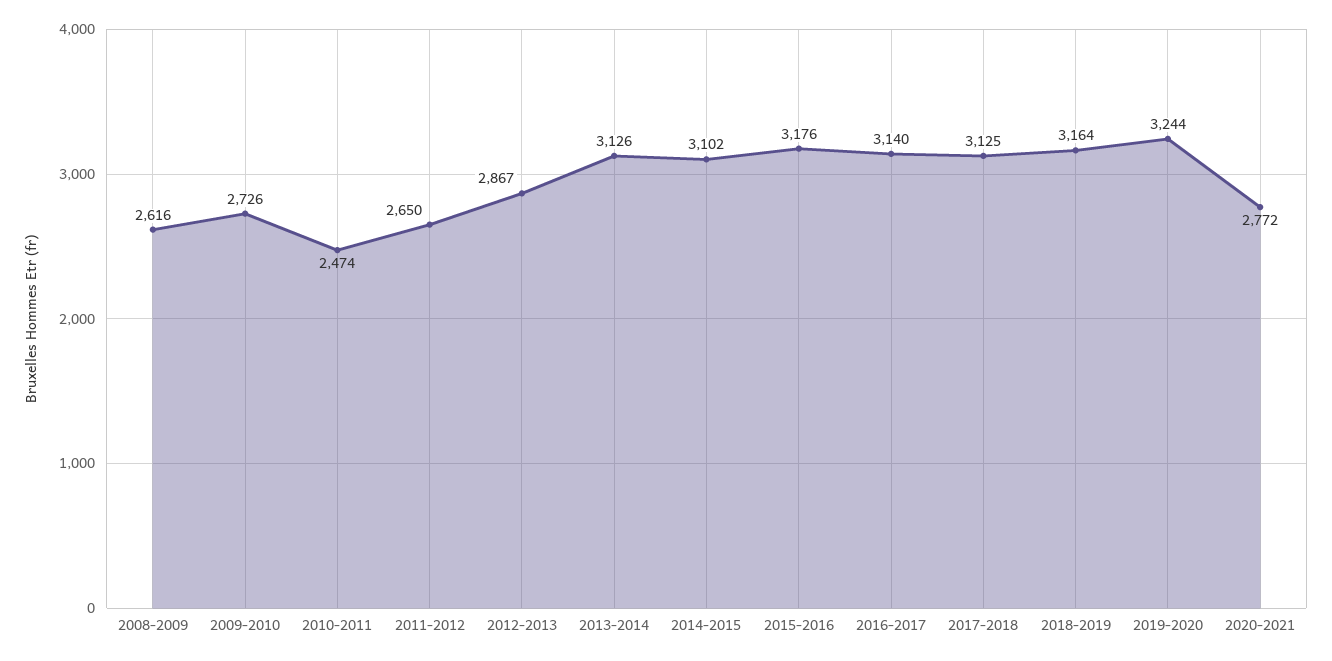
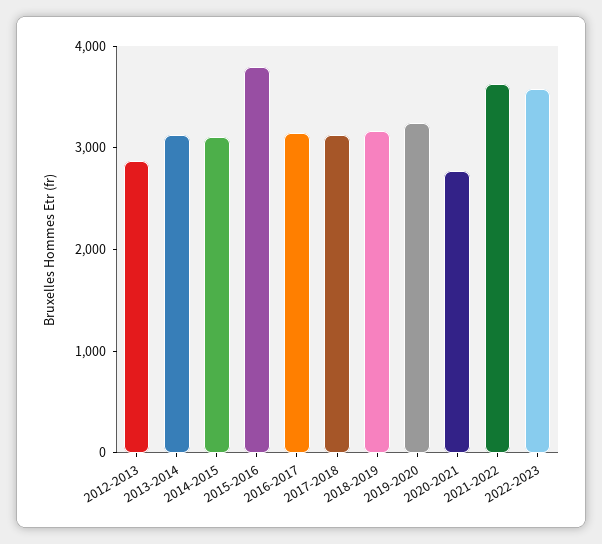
2008-2009: 2616 -> none
2009-2010: 2726 -> none
2010-2011: 2474 -> none
2011-2012: 2650 -> none
2015-2016: 3176 -> 3800
2021-2022: none -> 3600
2022-2023: none -> 3600

